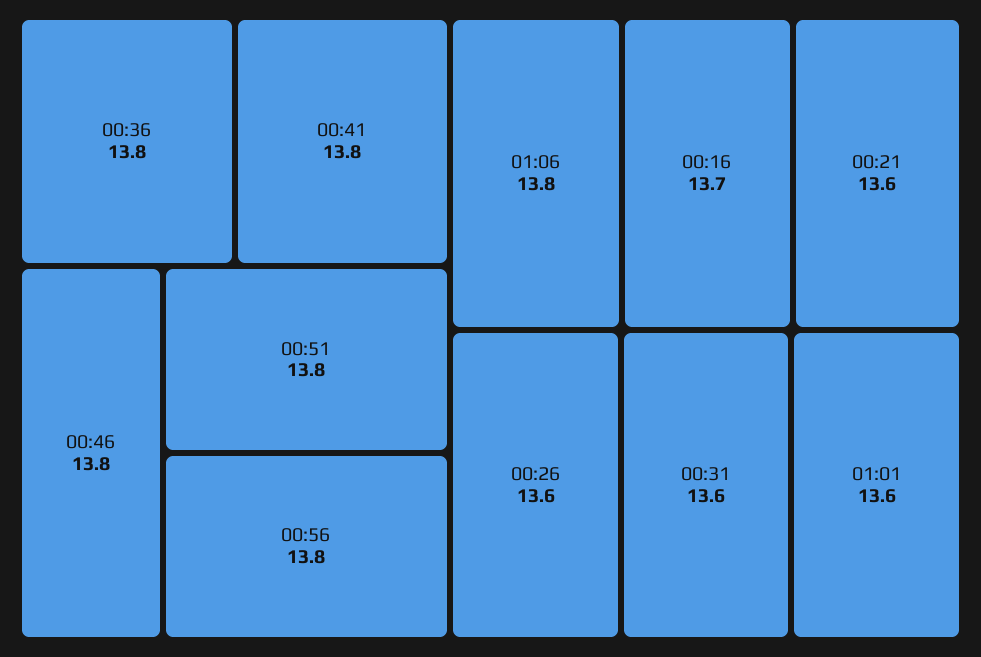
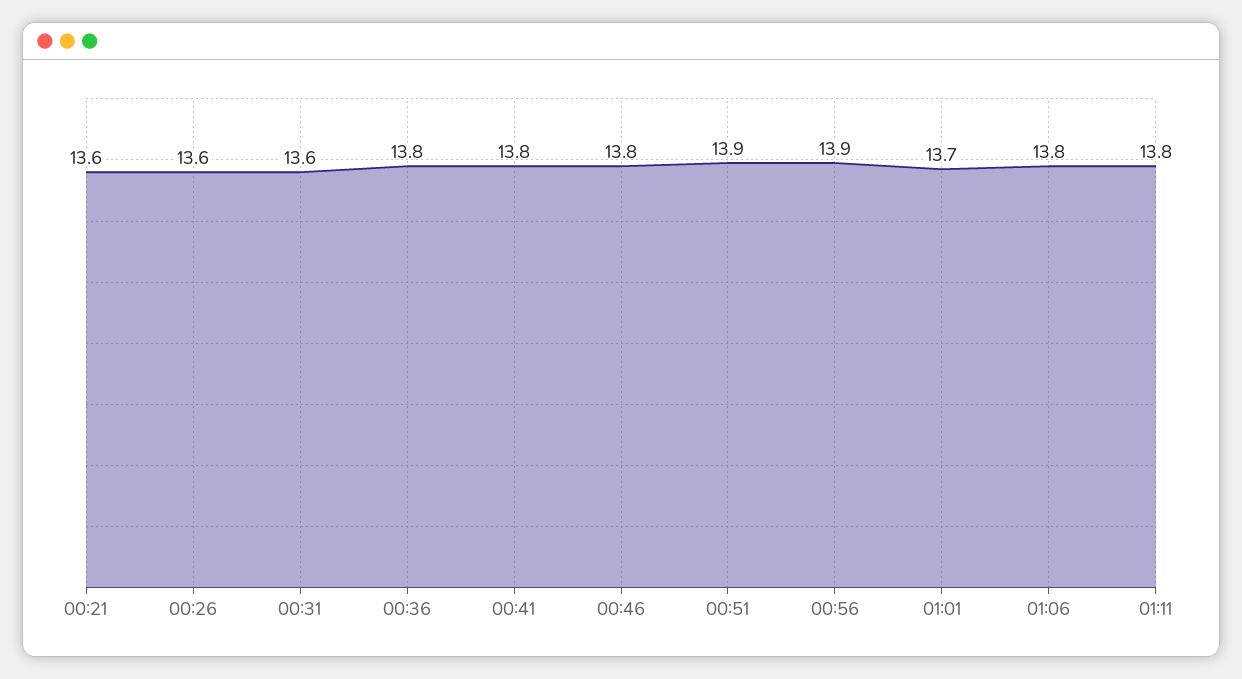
00:51: 13.8 -> 13.9
00:56: 13.8 -> 13.9
00:16: 13.7 -> none
01:01: 13.6 -> 13.7
01:11: none -> 13.8

